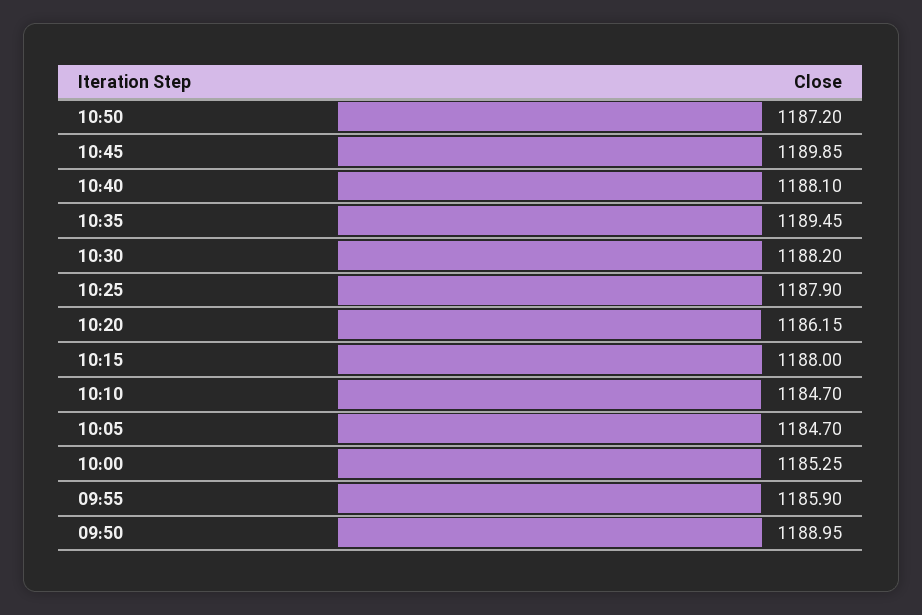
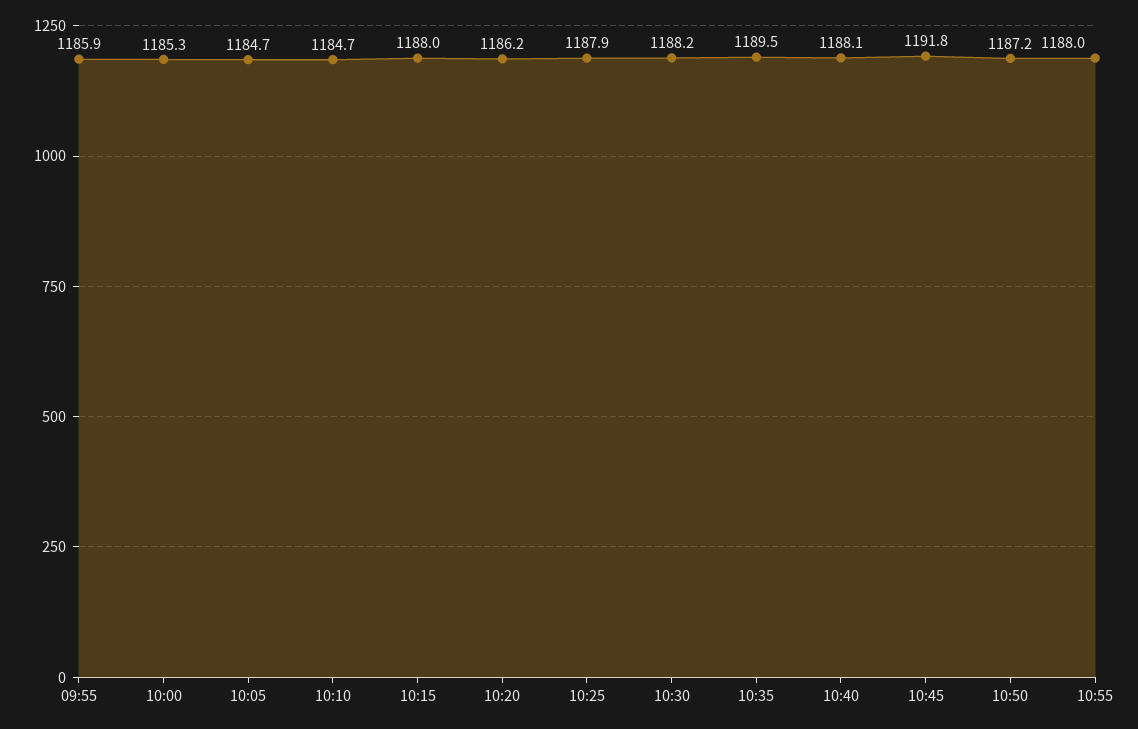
10:45: 1189.85 -> 1191.8
09:50: 1188.95 -> none
10:55: none -> 1188

